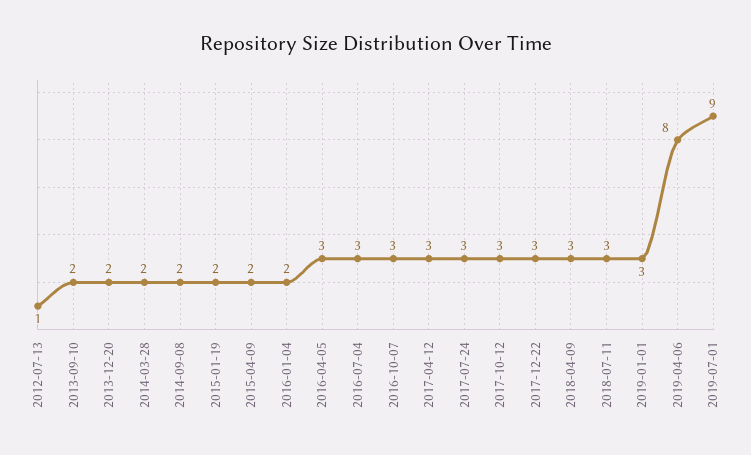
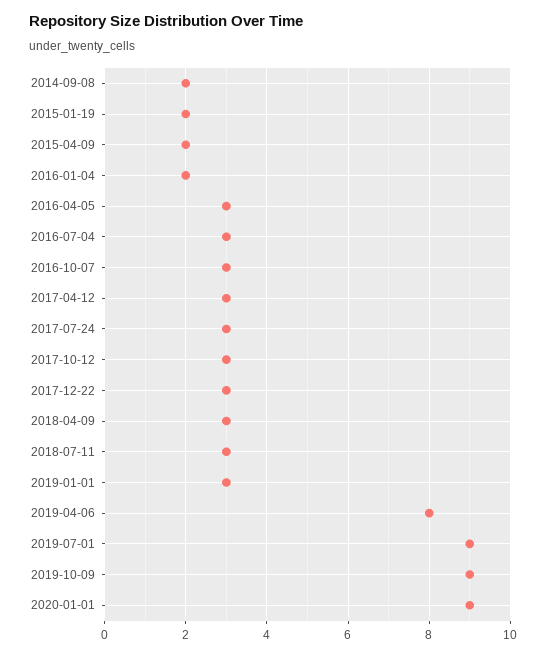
2012-07-13: 1 -> none
2013-09-10: 2 -> none
2013-12-20: 2 -> none
2014-03-28: 2 -> none
2019-10-09: none -> 9
2020-01-01: none -> 9

